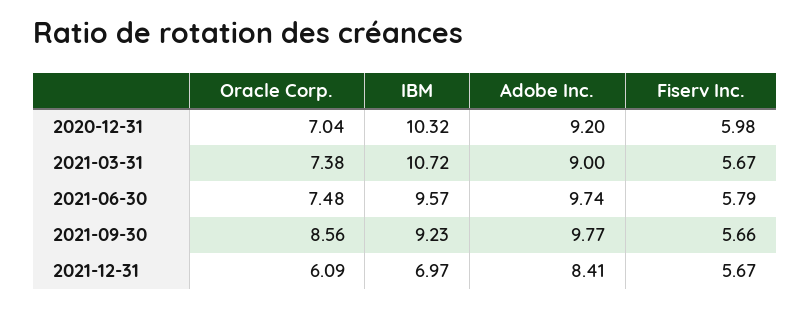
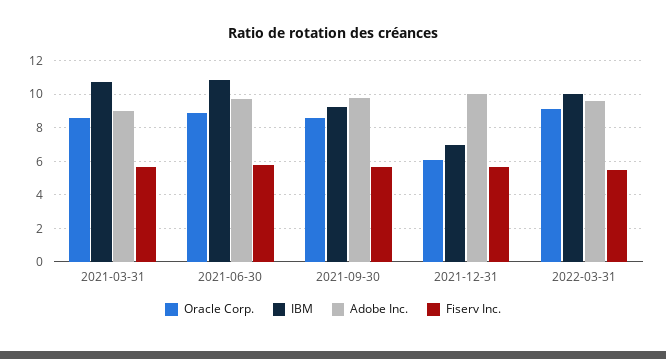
Oracle Corp., 2020-12-31: 7.04 -> none
IBM, 2020-12-31: 10.32 -> none
Adobe Inc., 2020-12-31: 9.2 -> none
Fiserv Inc., 2020-12-31: 5.98 -> none
Oracle Corp., 2021-03-31: 7.38 -> 8.5
Oracle Corp., 2021-06-30: 7.48 -> 9
IBM, 2021-06-30: 9.57 -> 11
Adobe Inc., 2021-12-31: 8.41 -> 10
Oracle Corp., 2022-03-31: none -> 9
IBM, 2022-03-31: none -> 10
Adobe Inc., 2022-03-31: none -> 9.5
Fiserv Inc., 2022-03-31: none -> 5.5

